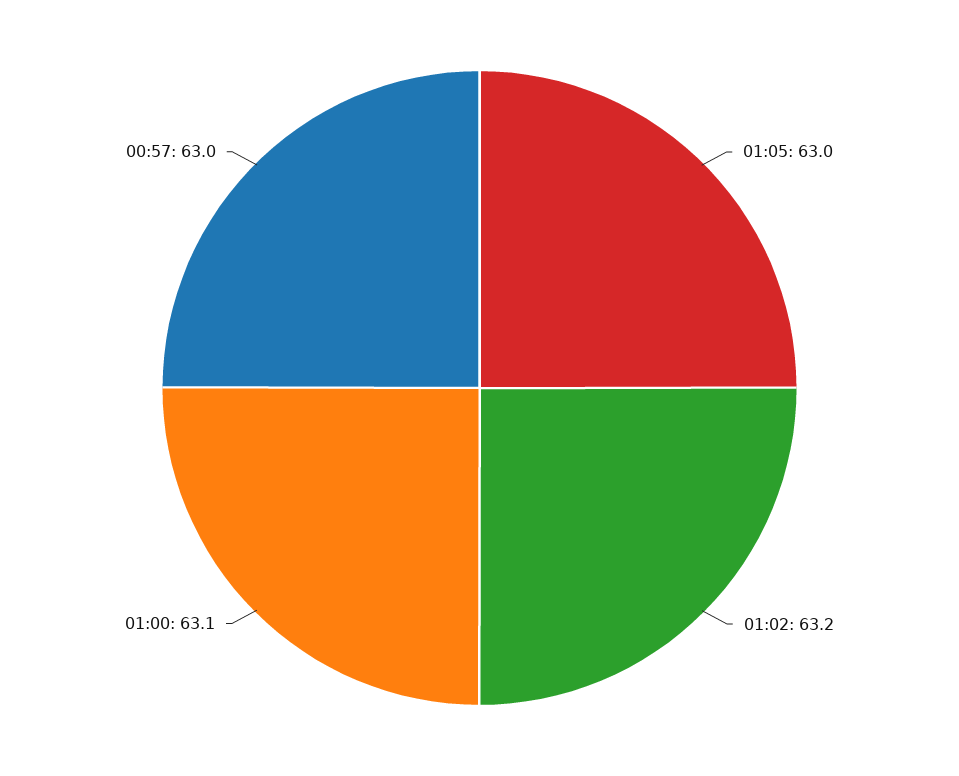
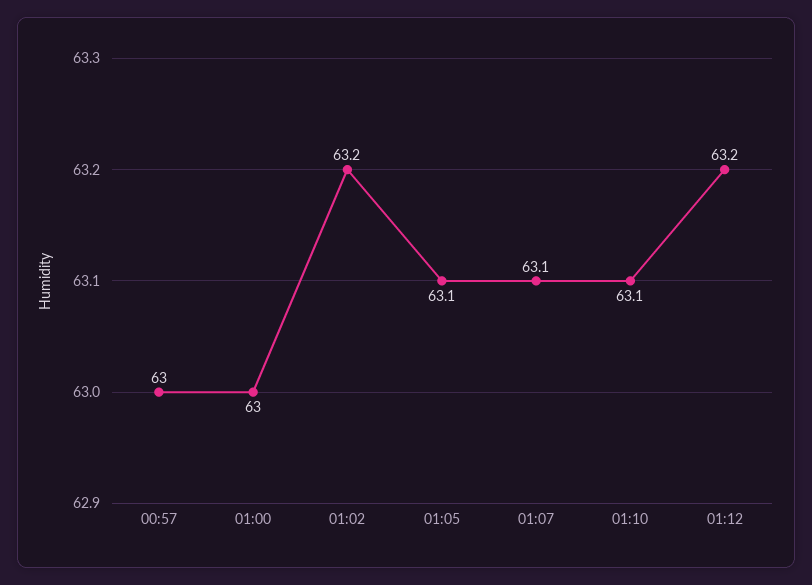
01:05: 63 -> 63.1
01:00: 63.1 -> 63
01:07: none -> 63.1
01:10: none -> 63.1
01:12: none -> 63.2

